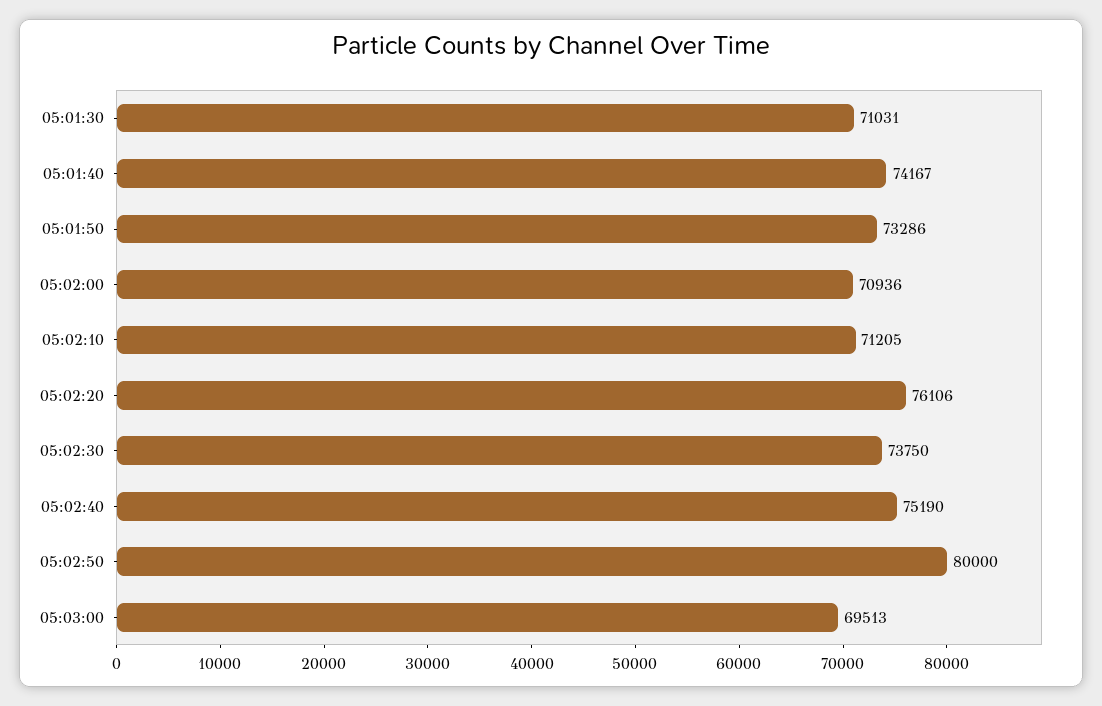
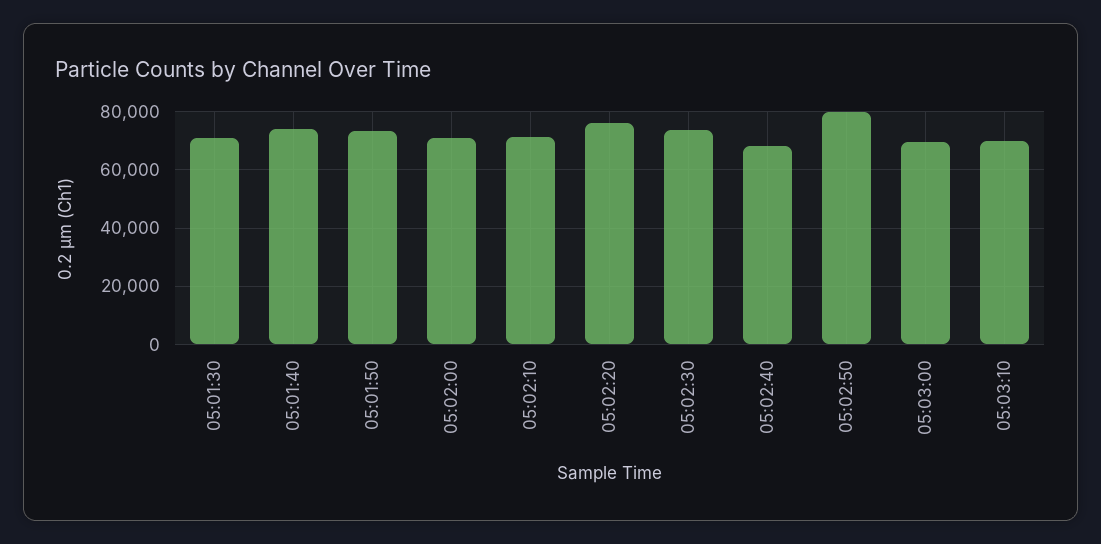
05:02:40: 75190 -> 67500
05:03:10: none -> 70000

